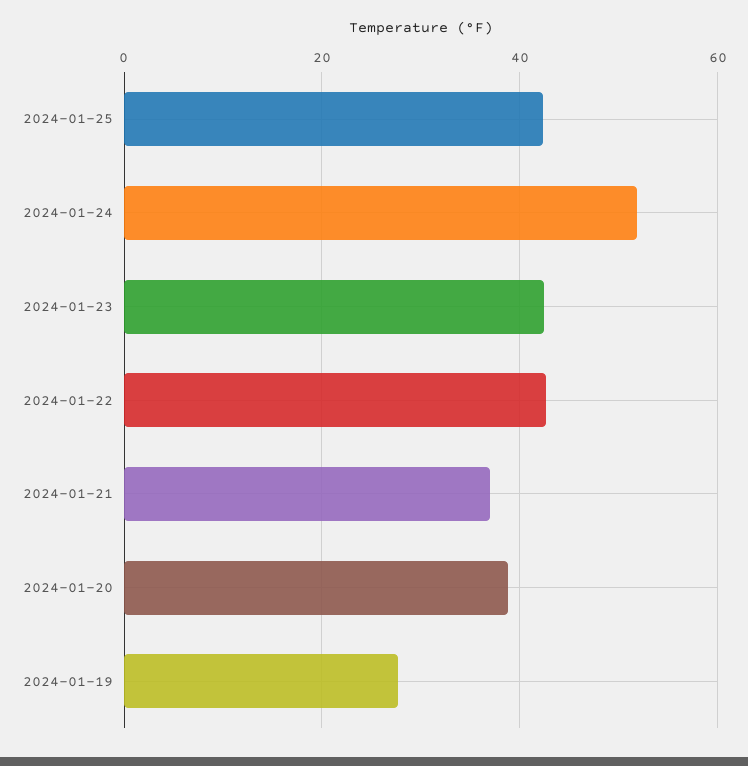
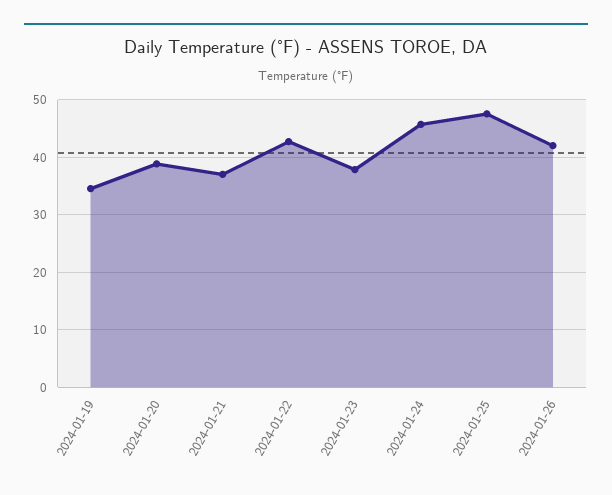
2024-01-25: 42 -> 48
2024-01-24: 52 -> 46
2024-01-23: 42 -> 38
2024-01-19: 28 -> 34
2024-01-26: none -> 42

